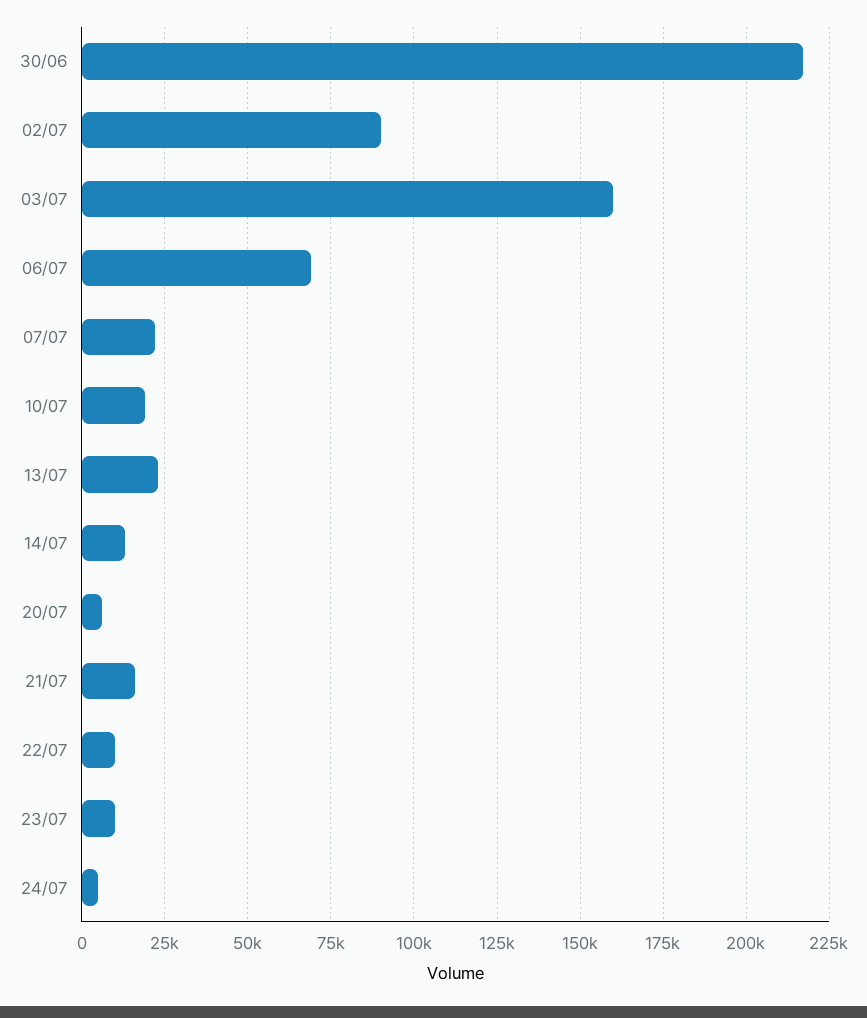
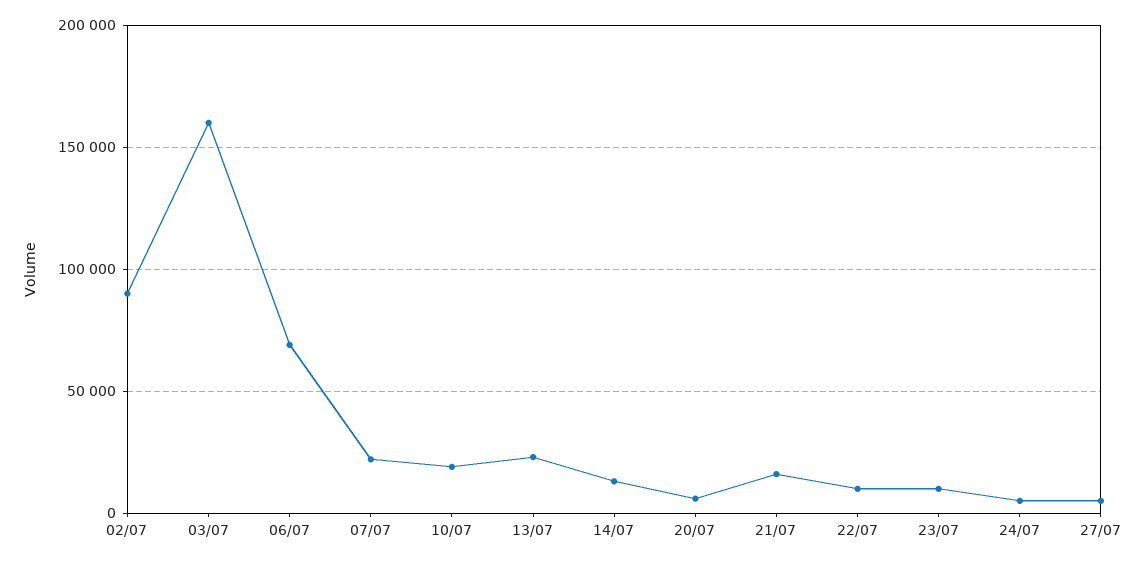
30/06: 217500 -> none
27/07: none -> 5000

